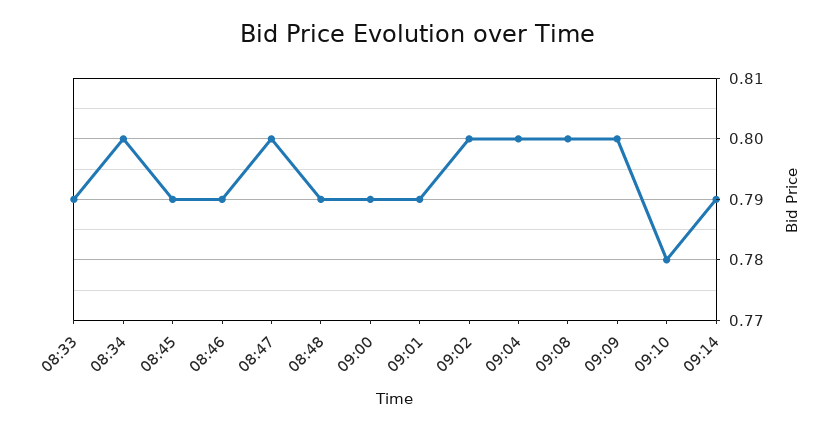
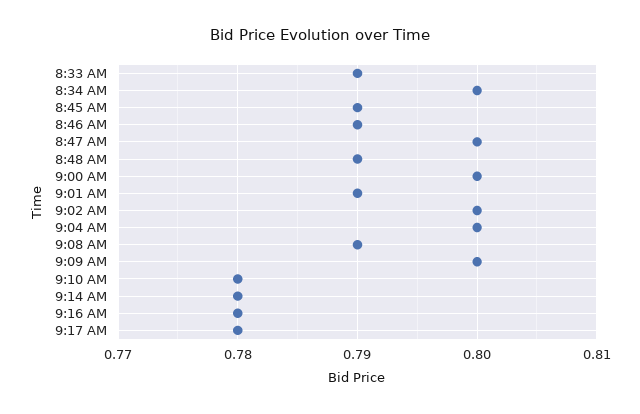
09:00: 0.79 -> 0.8
09:08: 0.8 -> 0.79
09:14: 0.79 -> 0.78
9:16 AM: none -> 0.78
9:17 AM: none -> 0.78

